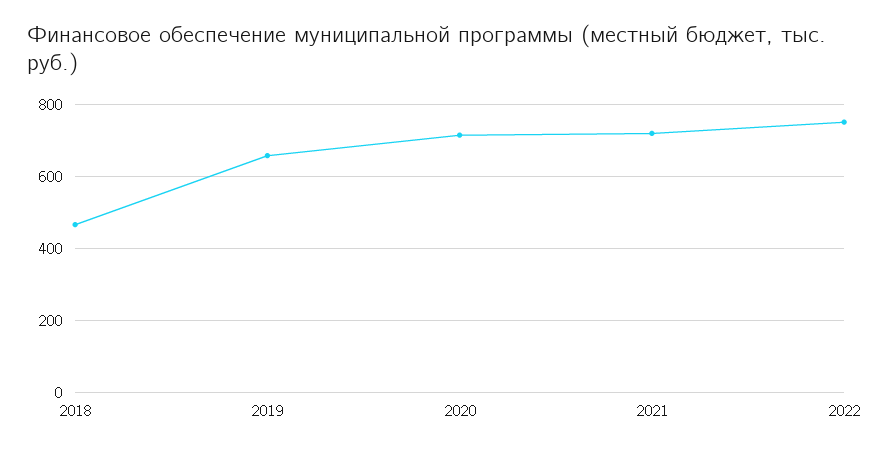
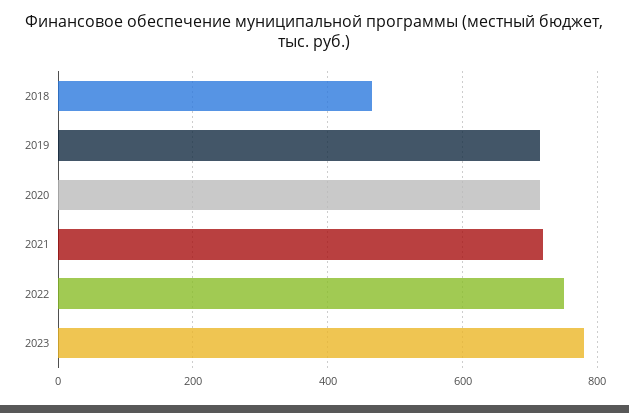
2019: 660 -> 720
2023: none -> 780

